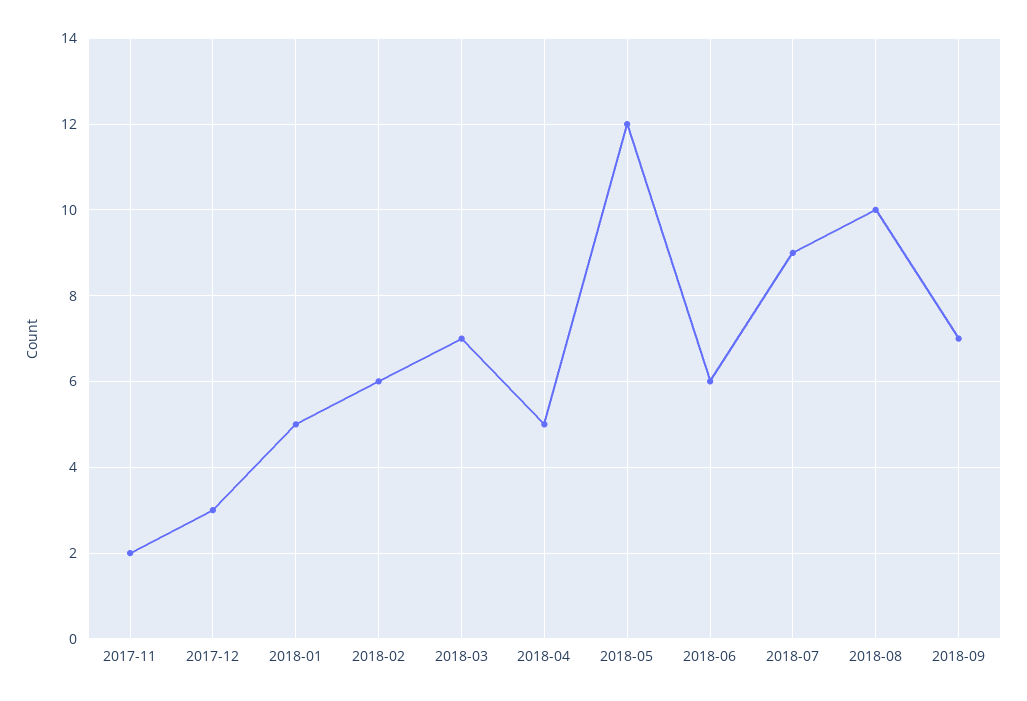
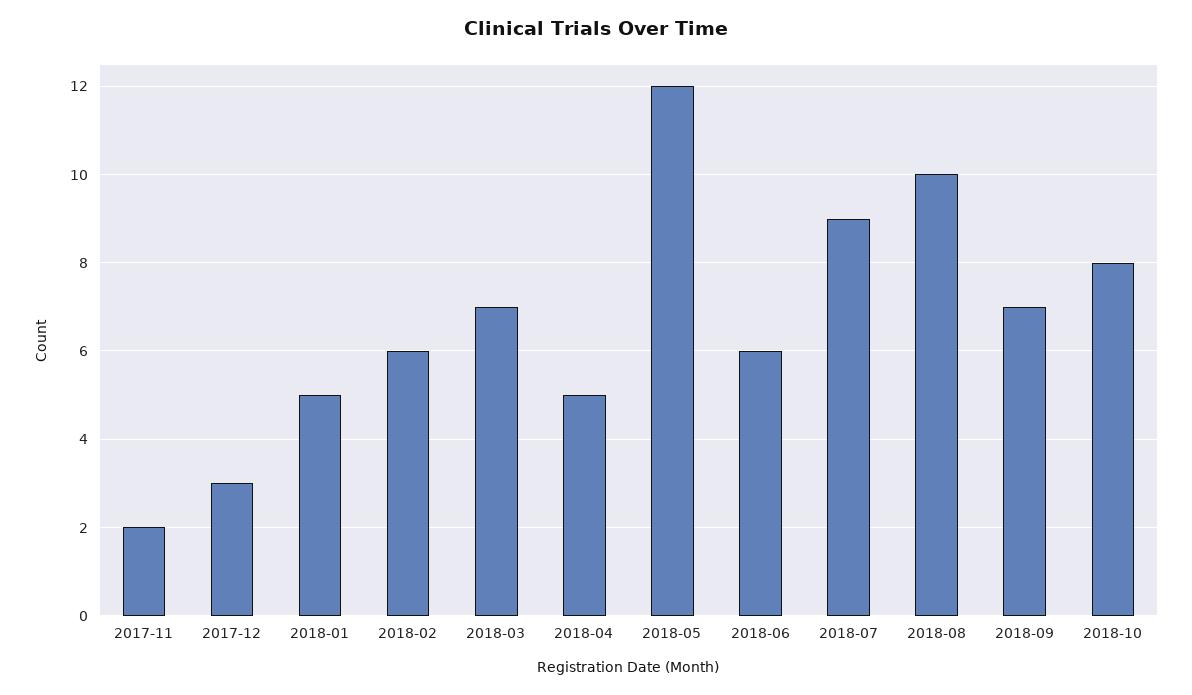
2018-10: none -> 8

